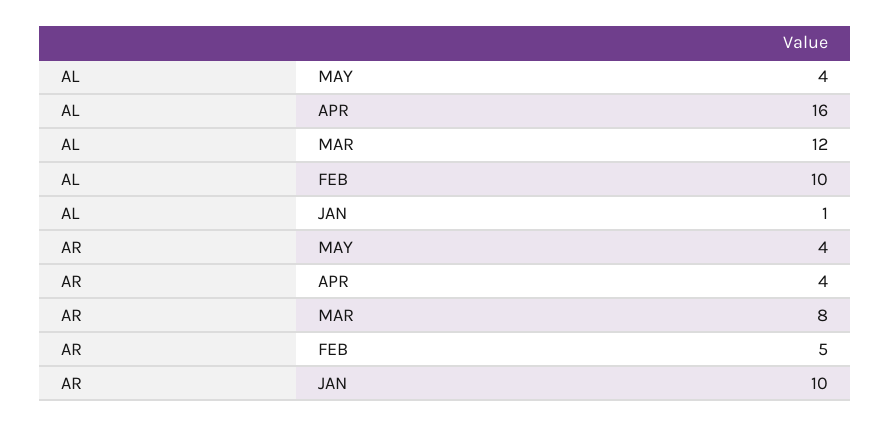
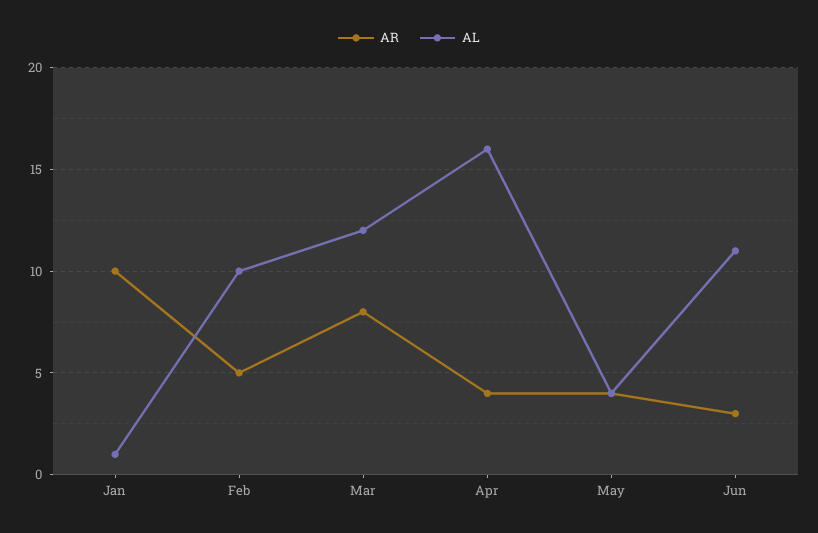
AR, Jun: none -> 3
AL, Jun: none -> 11

